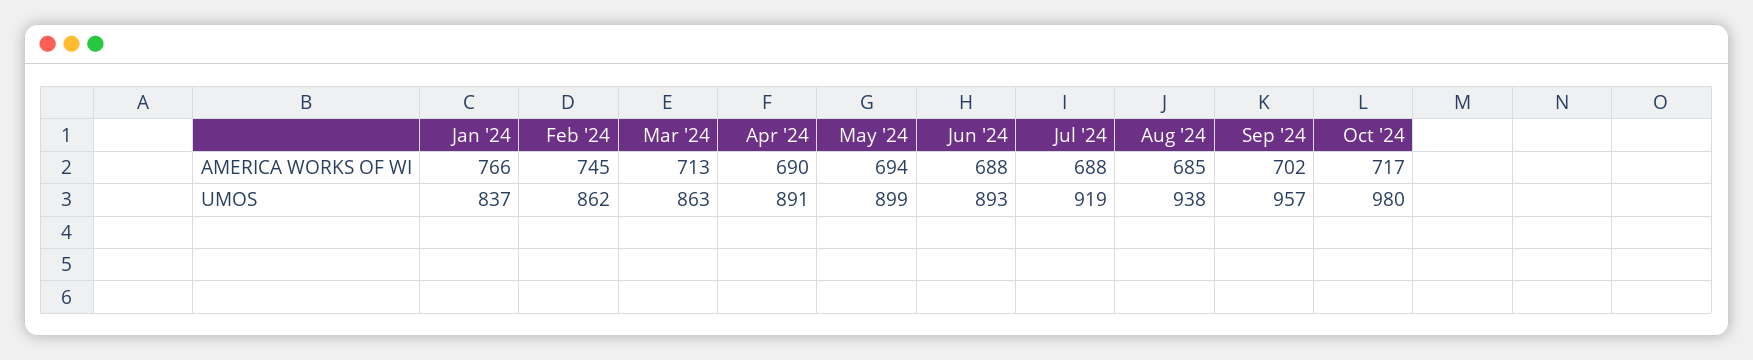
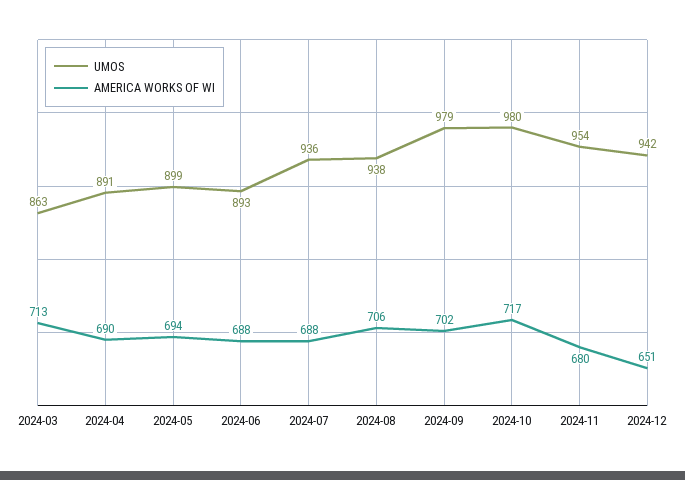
AMERICA WORKS OF WI, Jan '24: 766 -> none
AMERICA WORKS OF WI, Feb '24: 745 -> none
AMERICA WORKS OF WI, Aug '24: 685 -> 706
UMOS, Jan '24: 837 -> none
UMOS, Feb '24: 862 -> none
UMOS, Jul '24: 919 -> 936
UMOS, Sep '24: 957 -> 979
UMOS, 2024-11: none -> 954
AMERICA WORKS OF WI, 2024-11: none -> 680
UMOS, 2024-12: none -> 942
AMERICA WORKS OF WI, 2024-12: none -> 651

